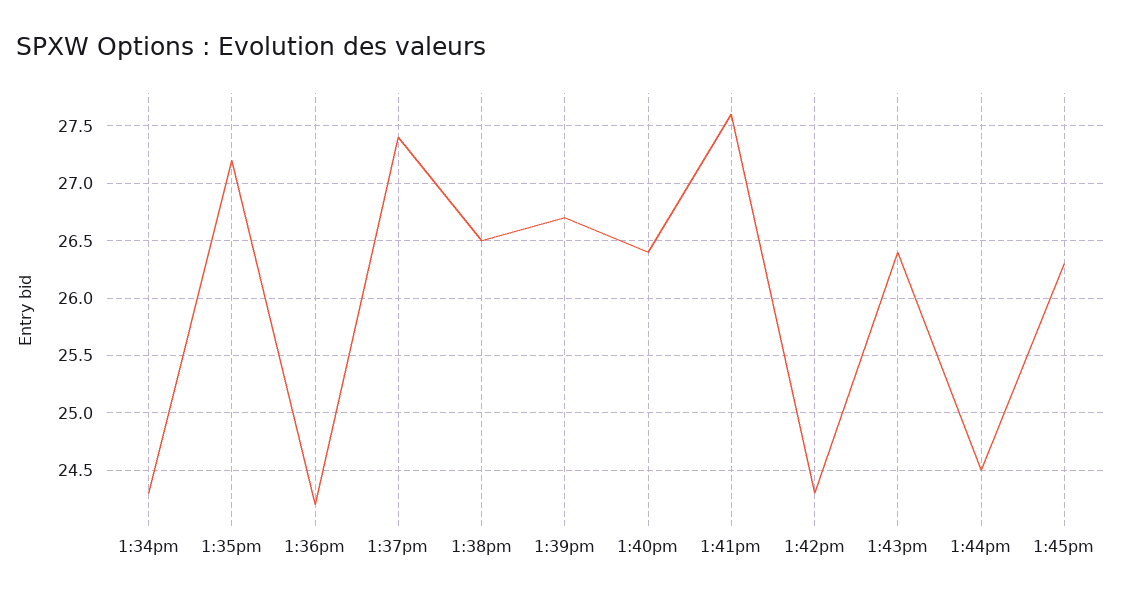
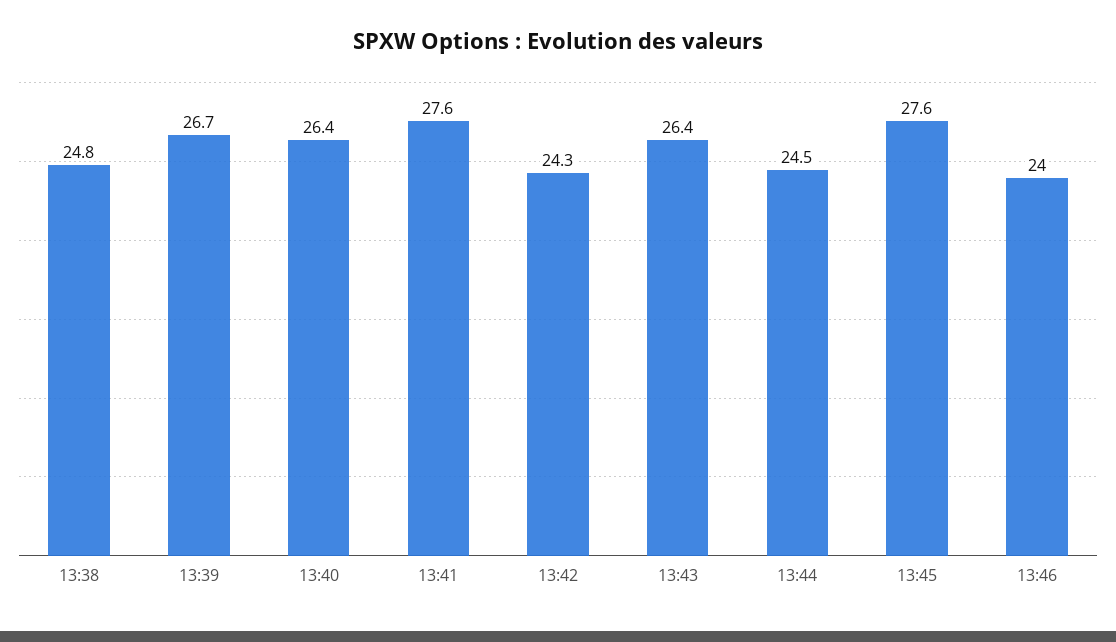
1:34pm: 24.3 -> none
1:35pm: 27.2 -> none
1:36pm: 24.2 -> none
1:37pm: 27.4 -> none
1:38pm: 26.5 -> 24.8
1:45pm: 26.3 -> 27.6
13:46: none -> 24

